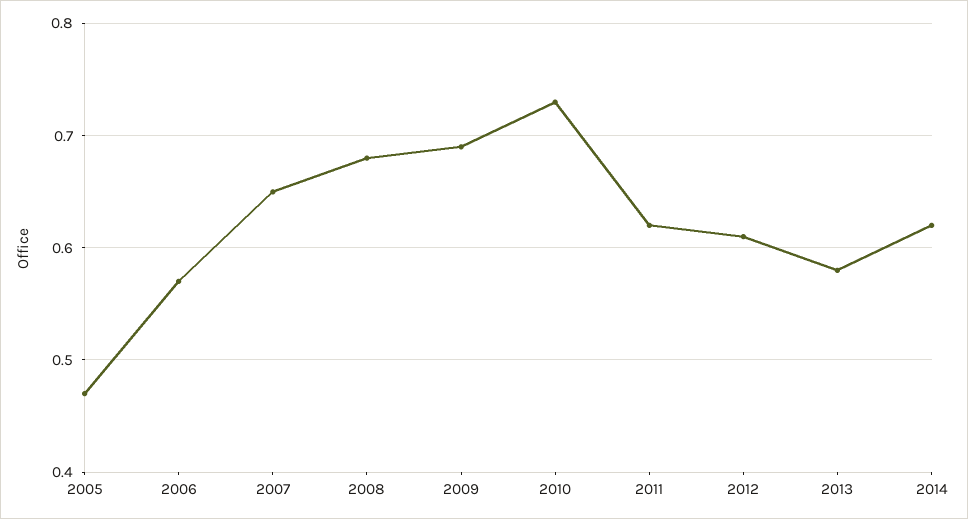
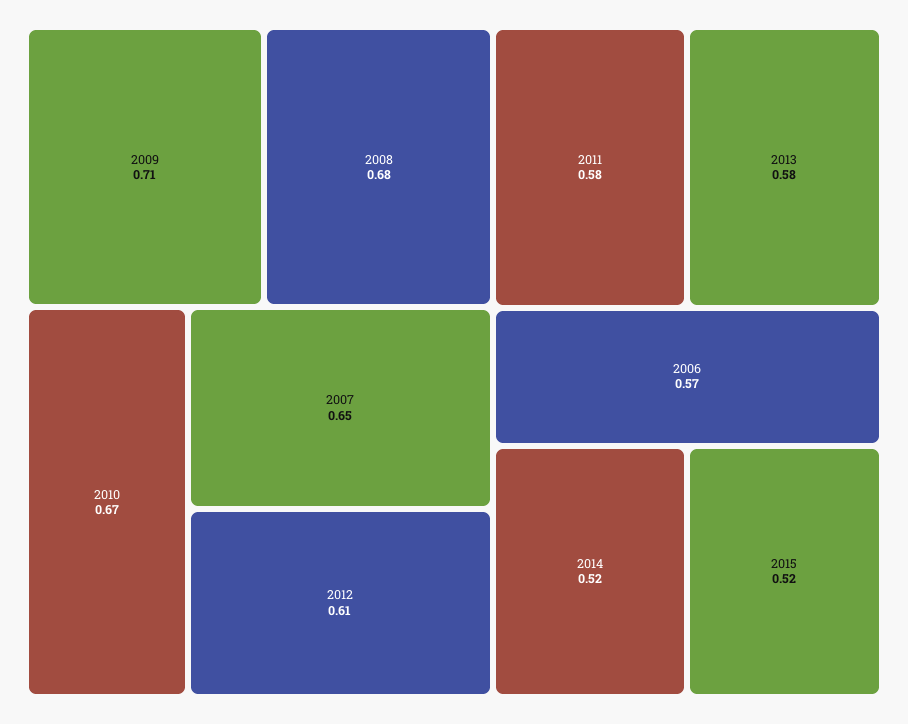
2005: 0.47 -> none
2009: 0.69 -> 0.71
2010: 0.73 -> 0.67
2011: 0.62 -> 0.58
2014: 0.62 -> 0.52
2015: none -> 0.52

